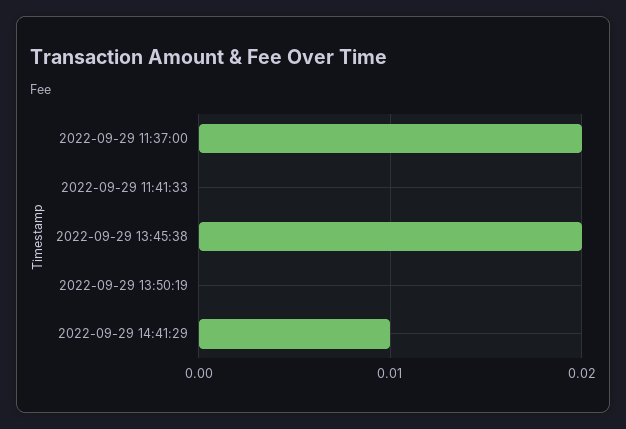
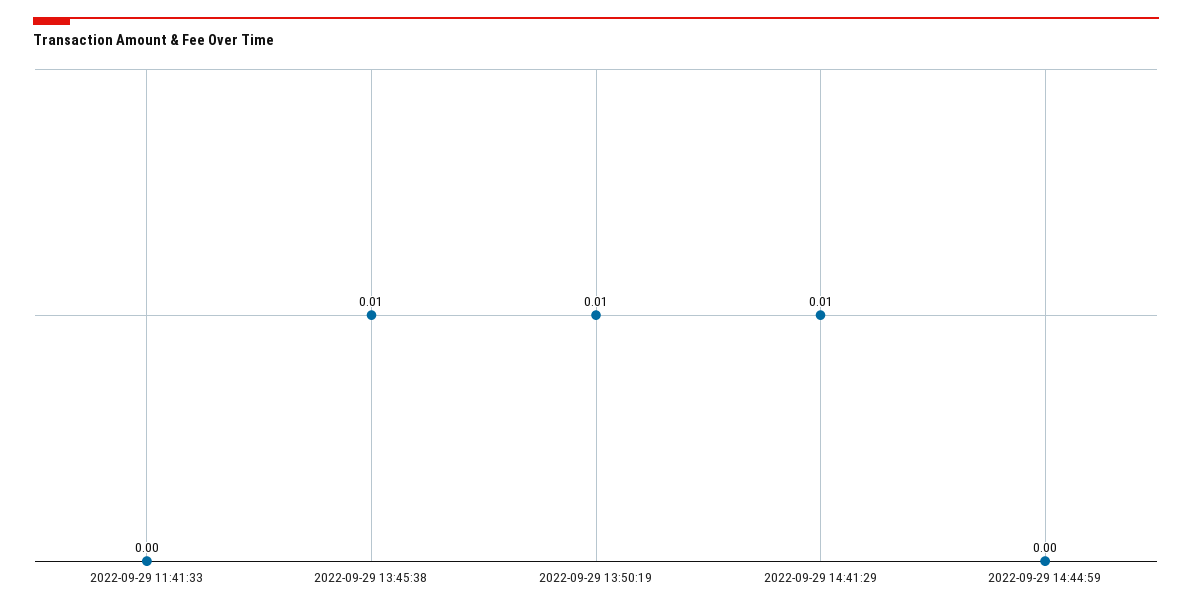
2022-09-29 11:37:00: 0.02 -> none
2022-09-29 13:45:38: 0.02 -> 0.01
2022-09-29 13:50:19: 0 -> 0.01
2022-09-29 14:44:59: none -> 0

